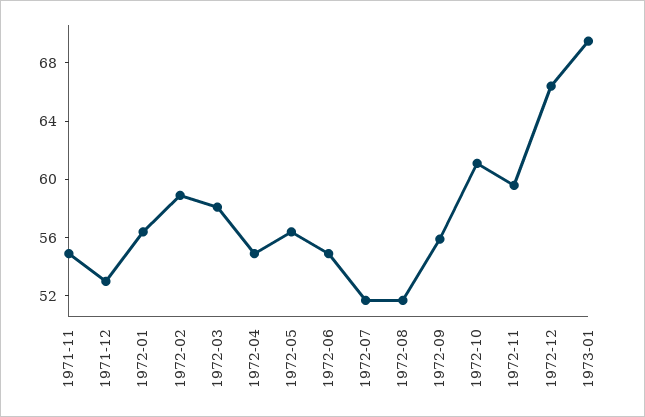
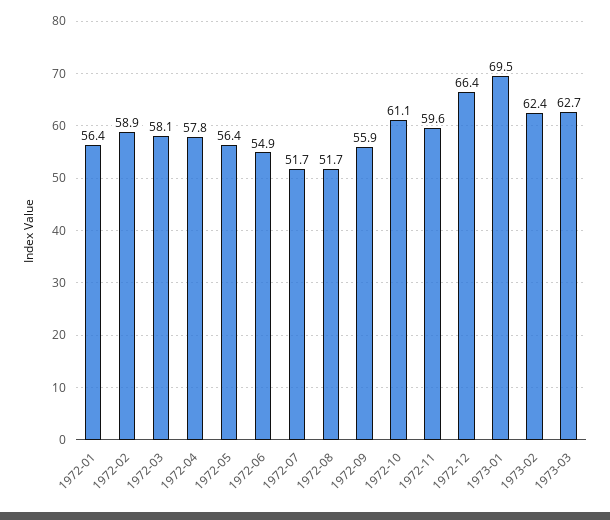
1971-11: 55 -> none
1971-12: 53 -> none
1972-04: 55 -> 57.8
1973-02: none -> 62.4
1973-03: none -> 62.7

